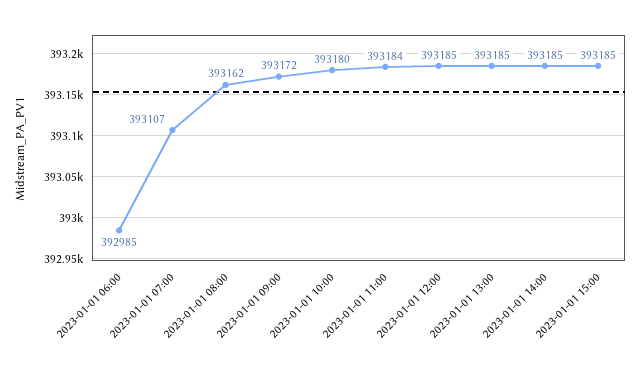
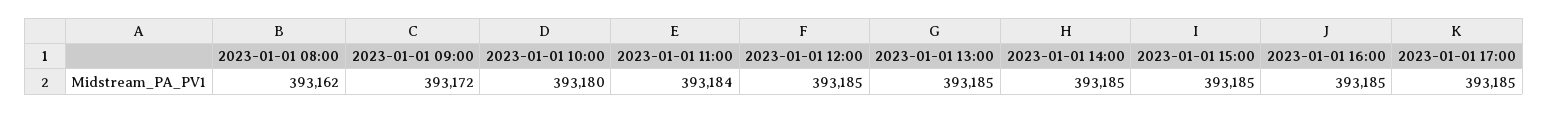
2023-01-01 06:00: 392985 -> none
2023-01-01 07:00: 393107 -> none
2023-01-01 16:00: none -> 393185
2023-01-01 17:00: none -> 393185

